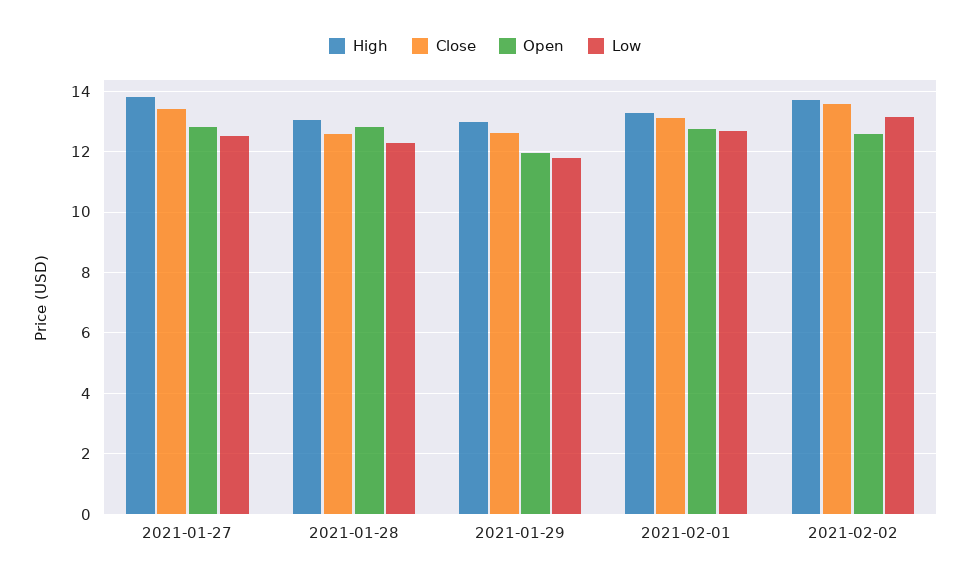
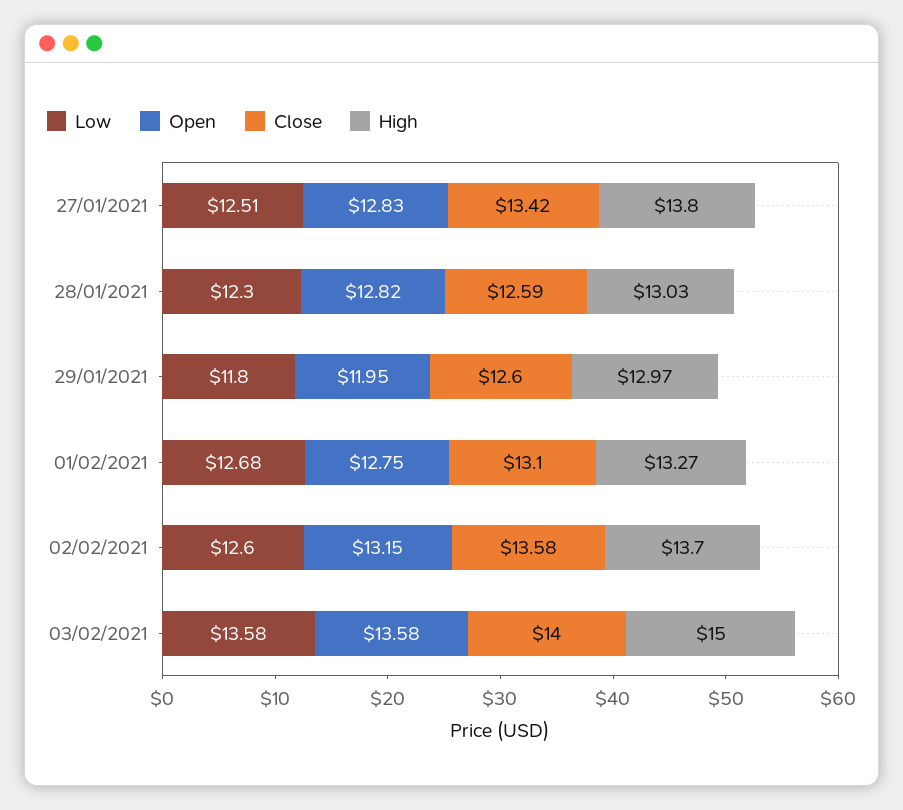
Open, 2021-02-02: 12.6 -> 13.15
Low, 2021-02-02: 13.2 -> 12.6
Low, 03/02/2021: none -> 13.58
Open, 03/02/2021: none -> 13.58
Close, 03/02/2021: none -> 14
High, 03/02/2021: none -> 15

